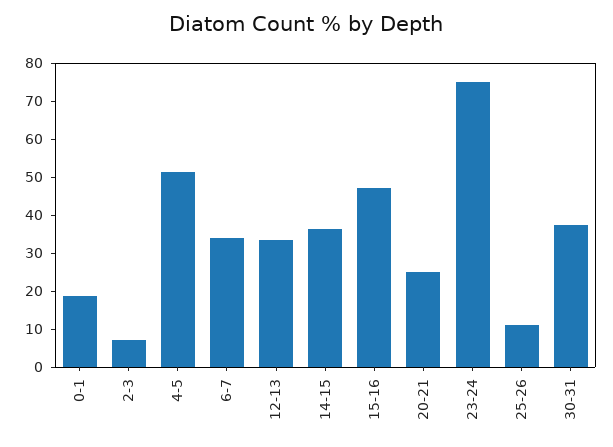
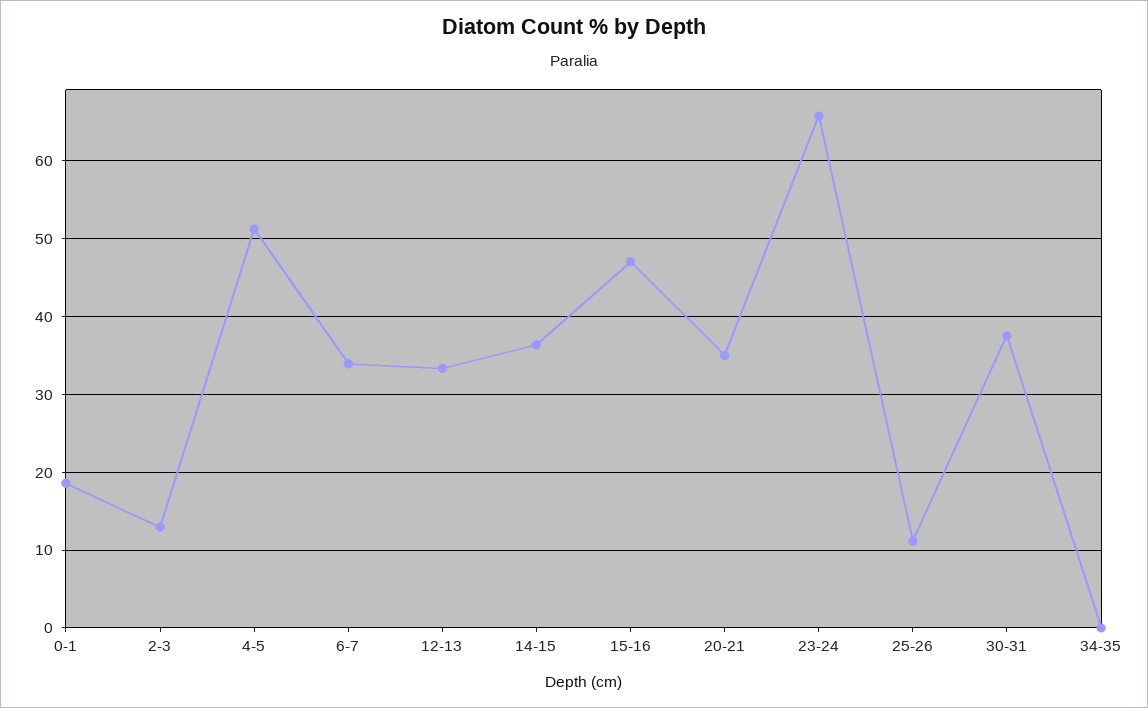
2-3: 7.5 -> 13
20-21: 25 -> 35
23-24: 75 -> 66
34-35: none -> 0

